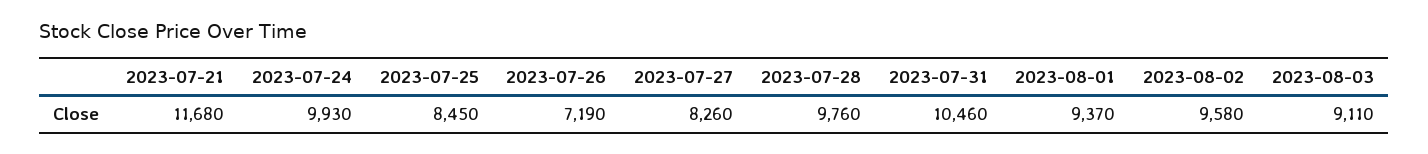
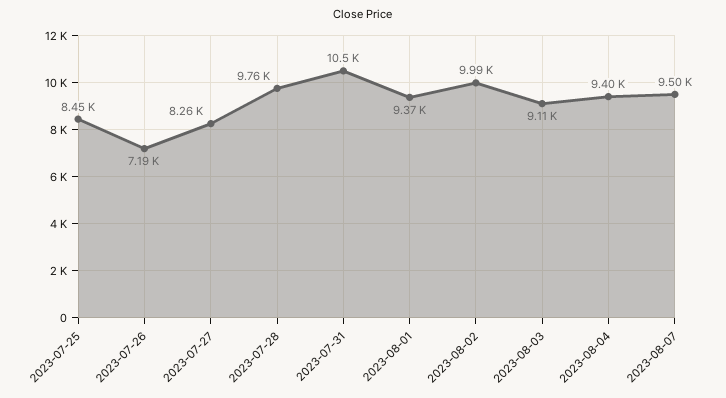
2023-07-21: 11680 -> none
2023-07-24: 9930 -> none
2023-08-02: 9580 -> 9990
2023-08-04: none -> 9400
2023-08-07: none -> 9500

